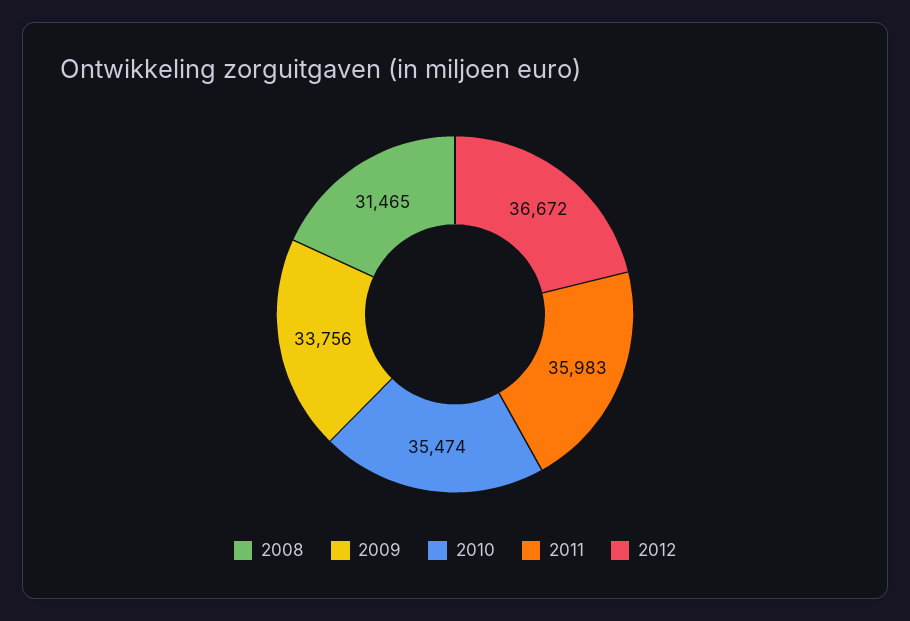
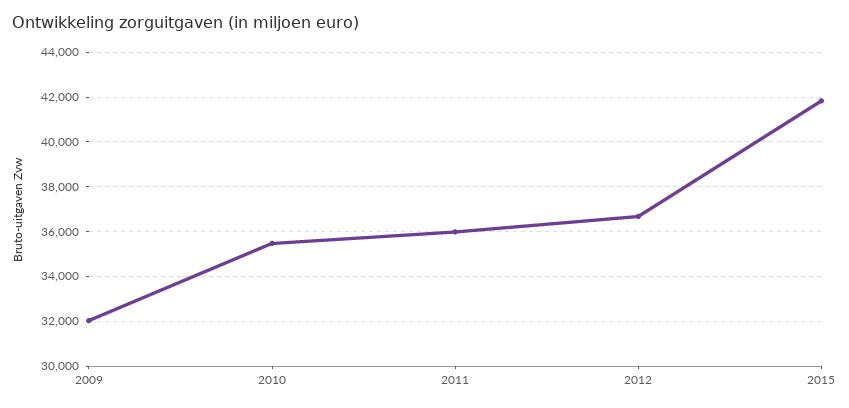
2008: 31465 -> none
2009: 33756 -> 32000
2015: none -> 42000

